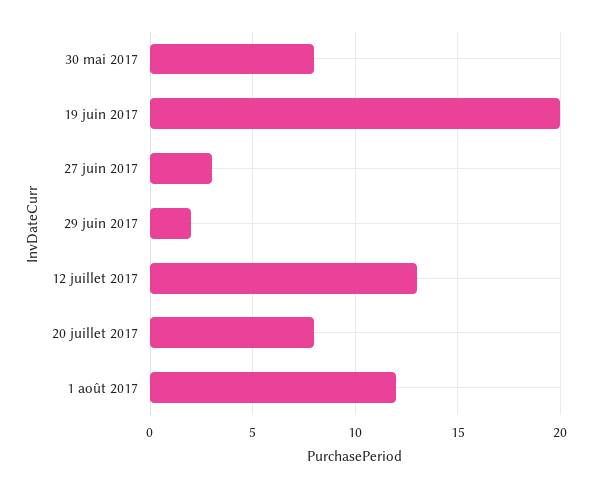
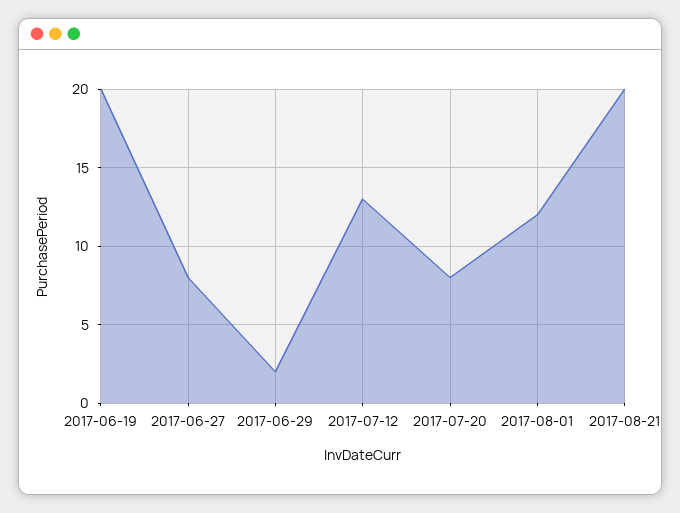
30 mai 2017: 8 -> none
27 juin 2017: 3 -> 8
2017-08-21: none -> 20

